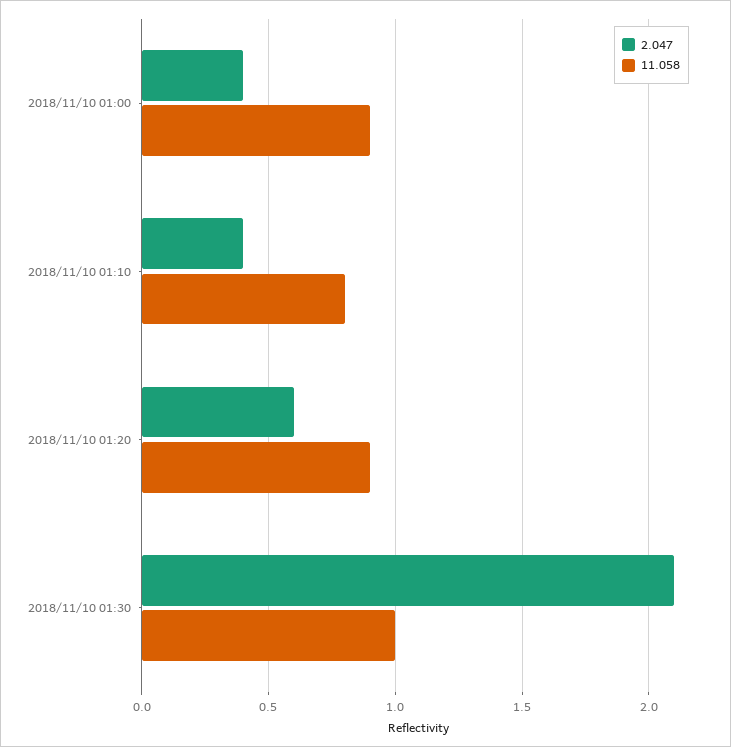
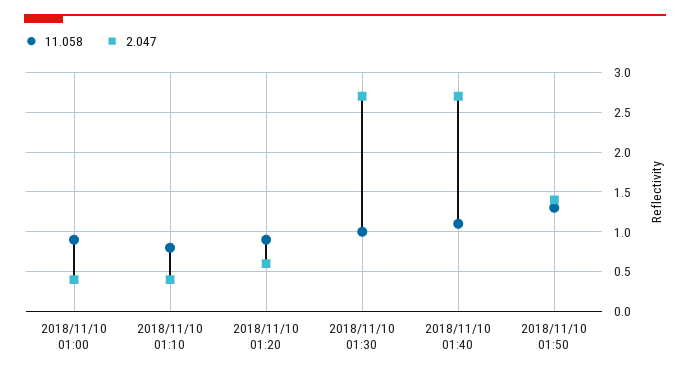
2.047, 2018/11/10 01:30: 2.1 -> 2.7
11.058, 2018/11/10 01:40: none -> 1.1
2.047, 2018/11/10 01:40: none -> 2.7
11.058, 2018/11/10 01:50: none -> 1.3
2.047, 2018/11/10 01:50: none -> 1.4

